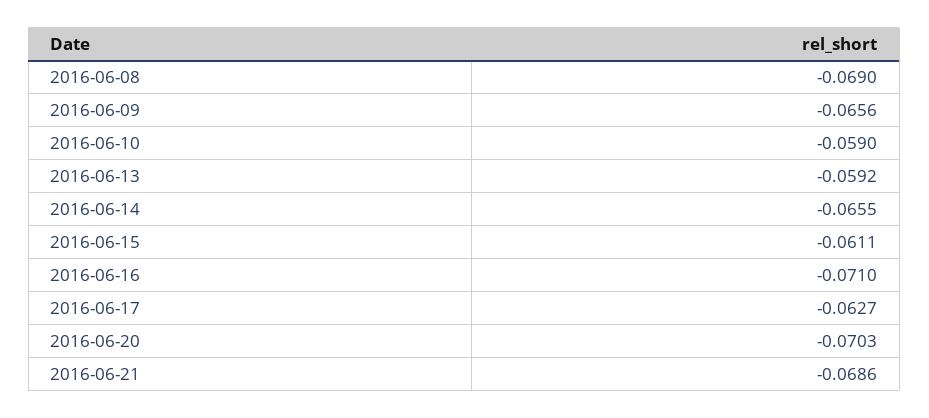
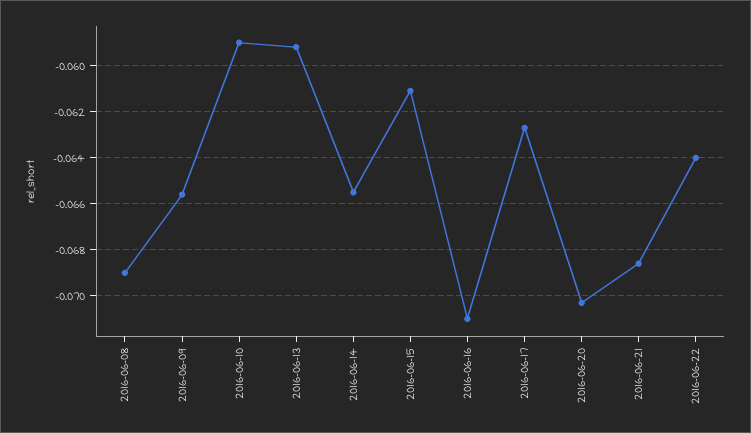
2016-06-22: none -> -0.064

